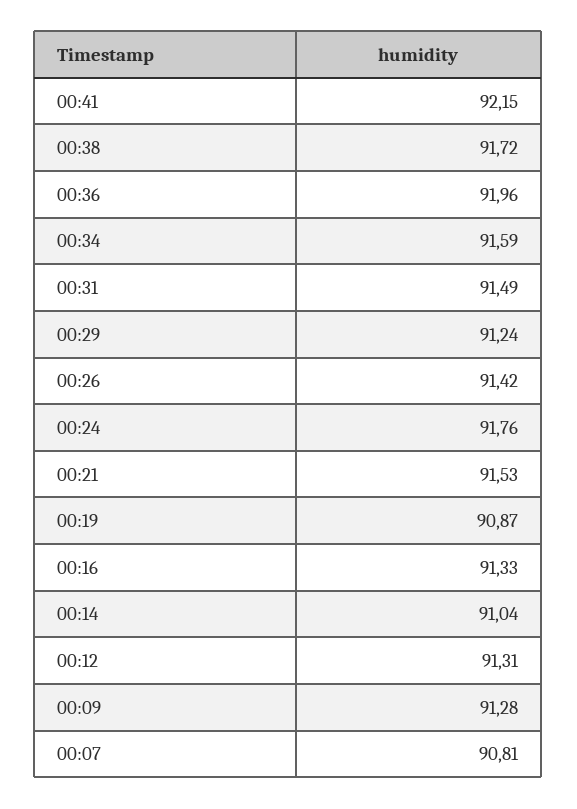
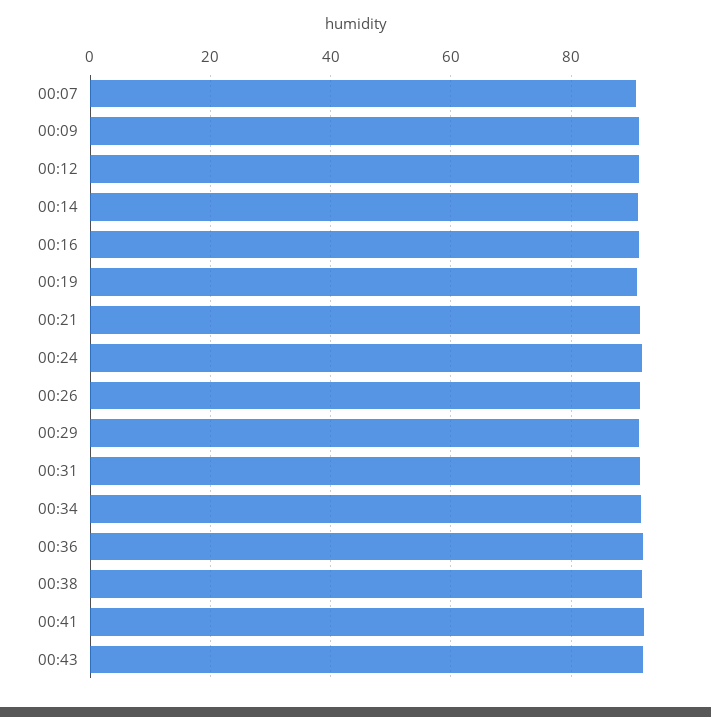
00:43: none -> 92

